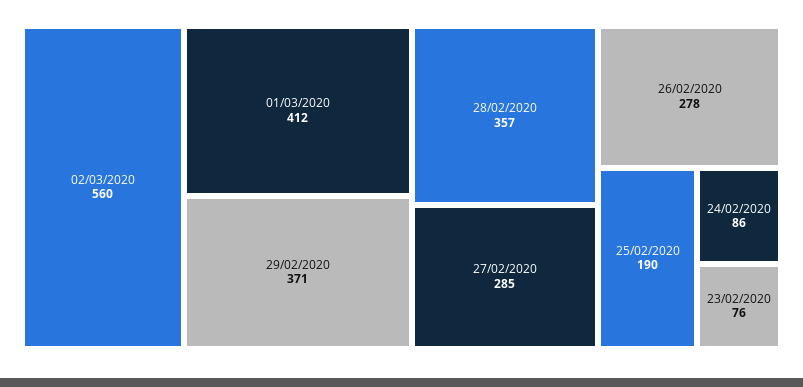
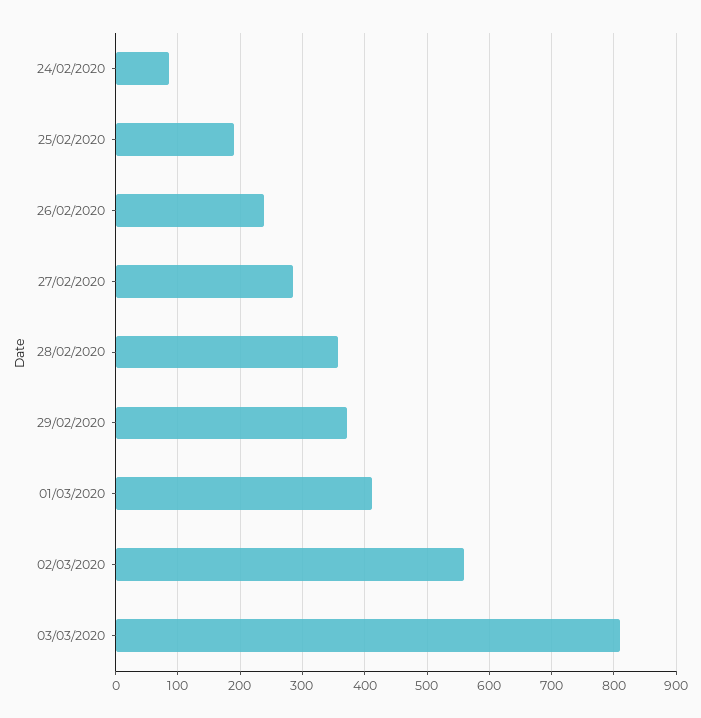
26/02/2020: 278 -> 240
23/02/2020: 76 -> none
03/03/2020: none -> 810

